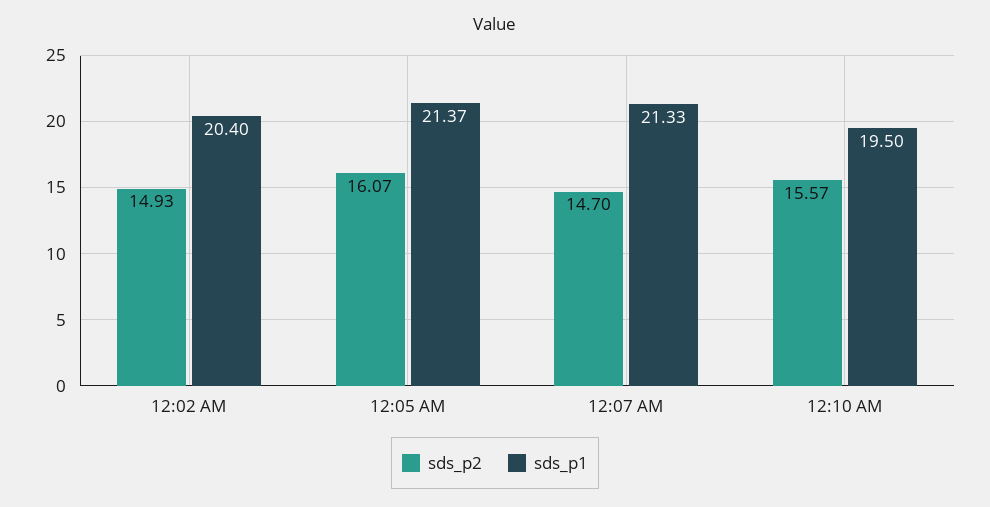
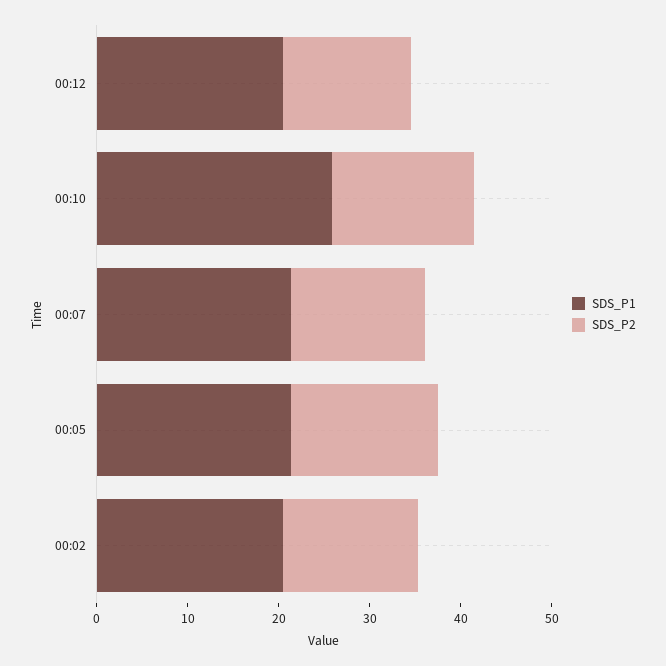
sds_p1, 12:10 AM: 19.5 -> 26
sds_p1, 00:12: none -> 20
sds_p2, 00:12: none -> 14

